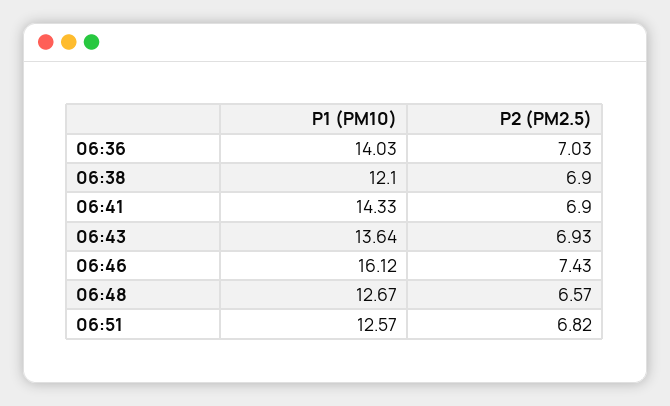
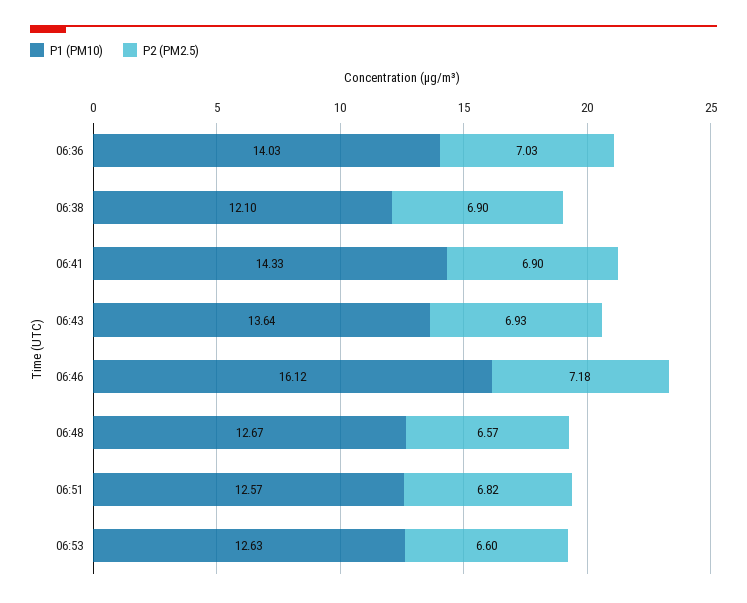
P2 (PM2.5), 06:46: 7.43 -> 7.18
P1 (PM10), 06:53: none -> 12.63
P2 (PM2.5), 06:53: none -> 6.6

